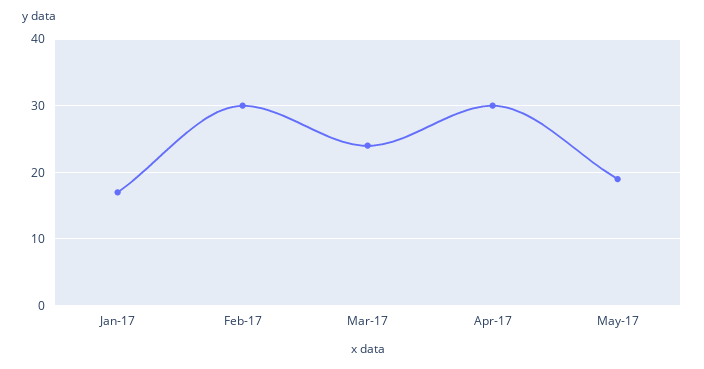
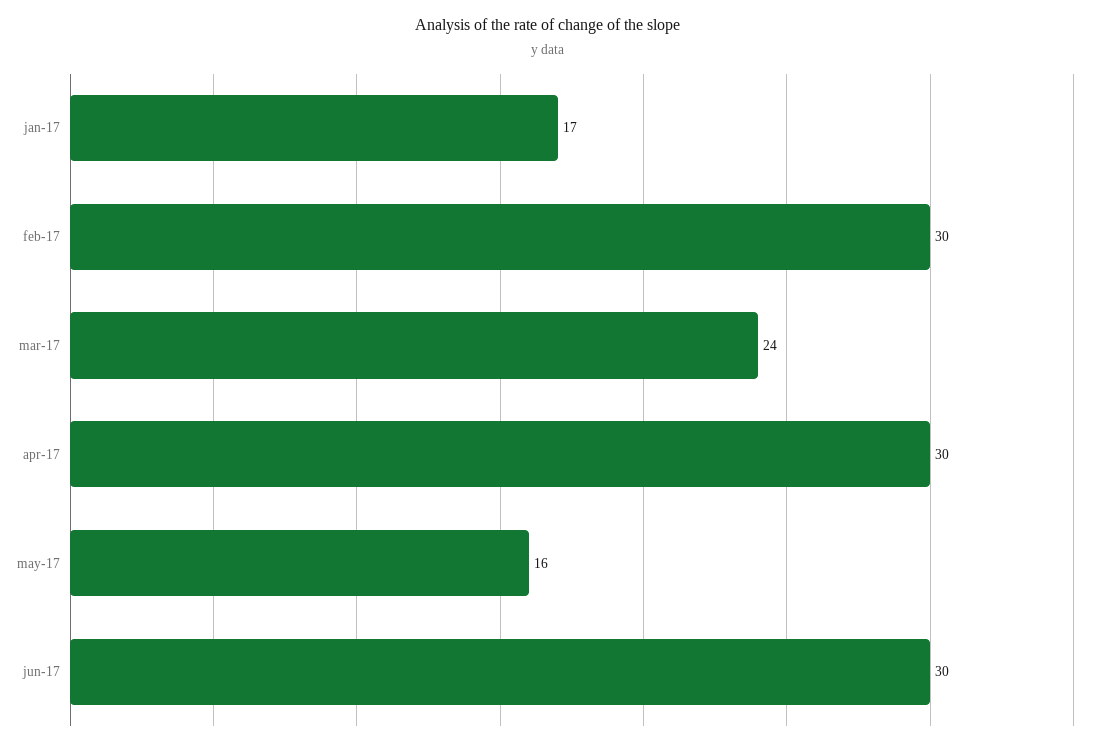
May-17: 19 -> 16
jun-17: none -> 30

